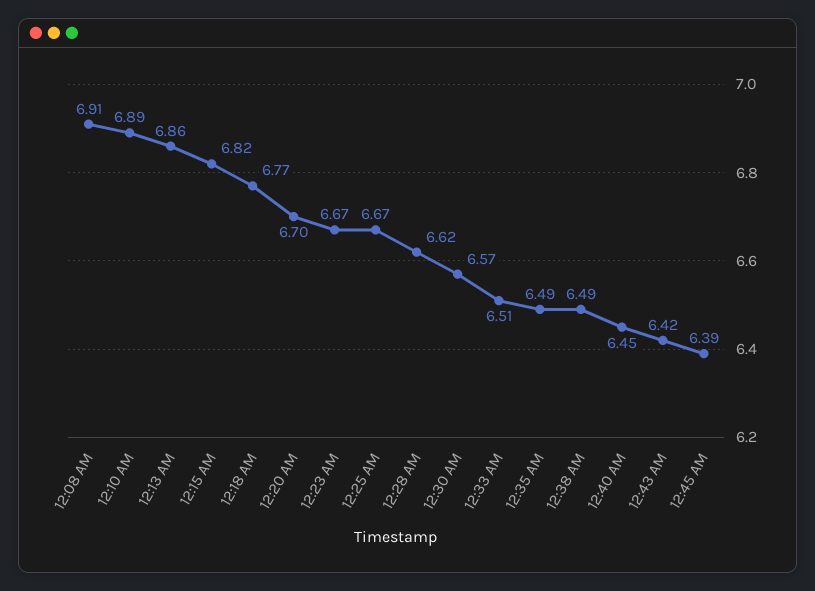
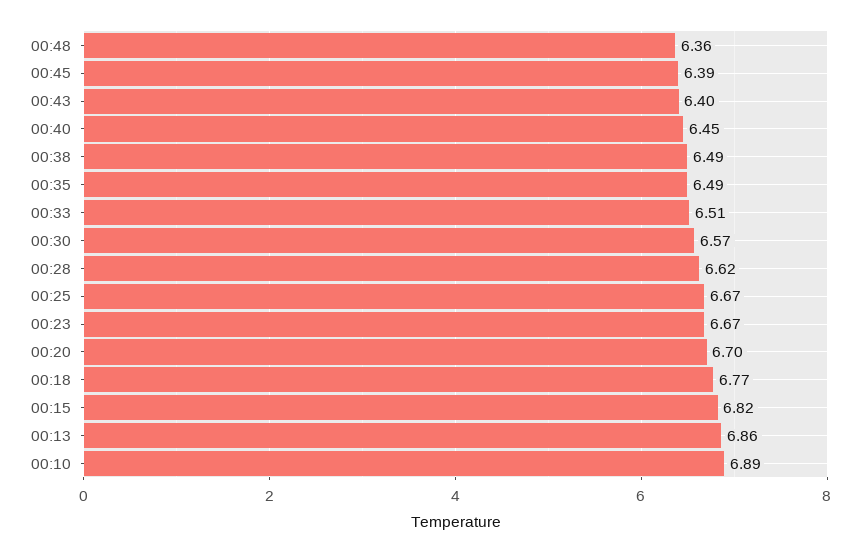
12:08 AM: 6.91 -> none
12:43 AM: 6.42 -> 6.4
00:48: none -> 6.36

